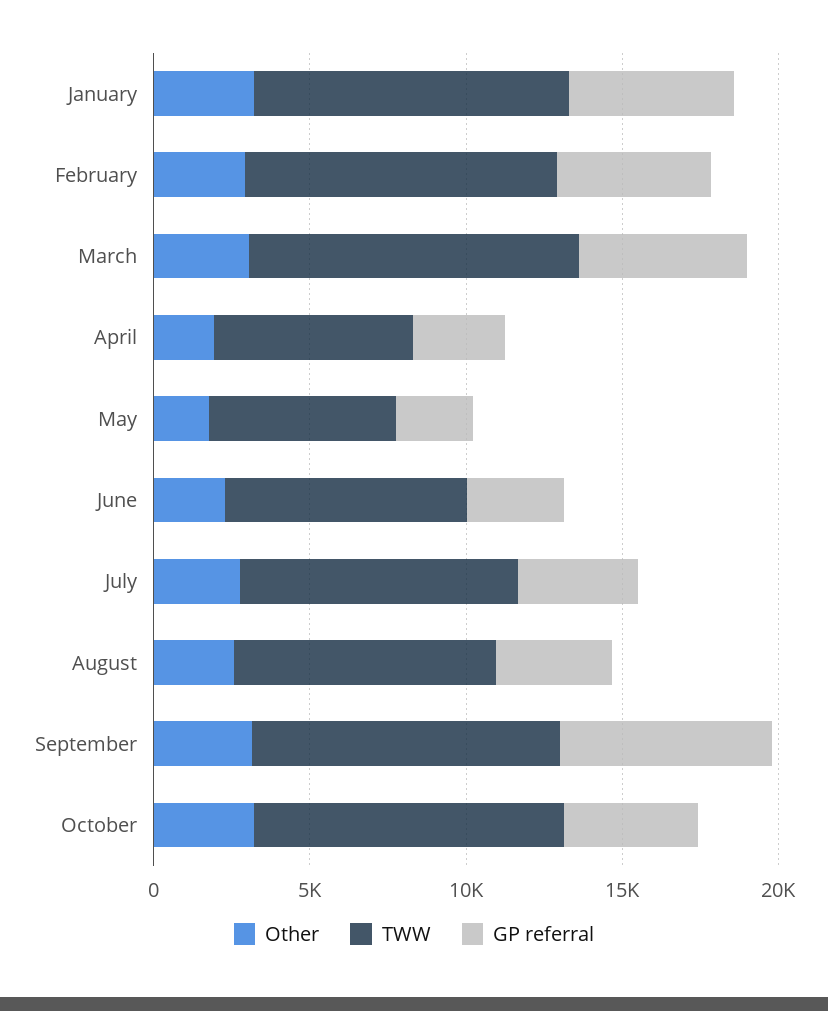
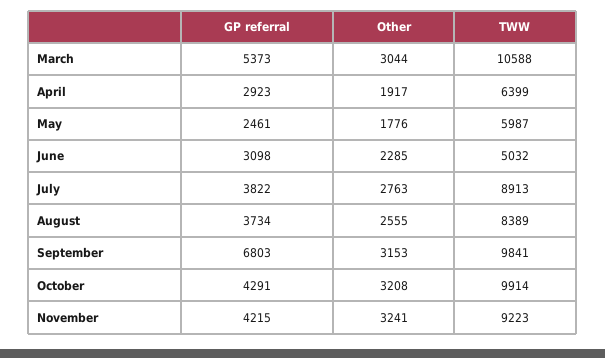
Other, January: 3000 -> none
TWW, January: 10000 -> none
GP referral, January: 5000 -> none
Other, February: 3000 -> none
TWW, February: 10000 -> none
GP referral, February: 5000 -> none
TWW, June: 8000 -> 5032
GP referral, November: none -> 4215
Other, November: none -> 3241
TWW, November: none -> 9223

